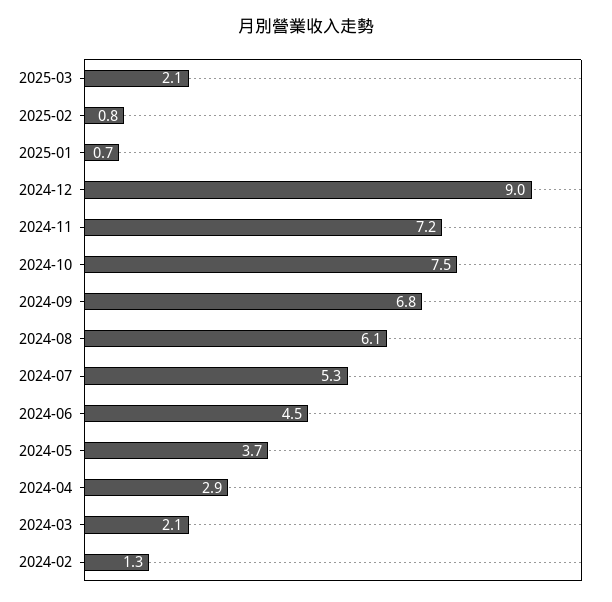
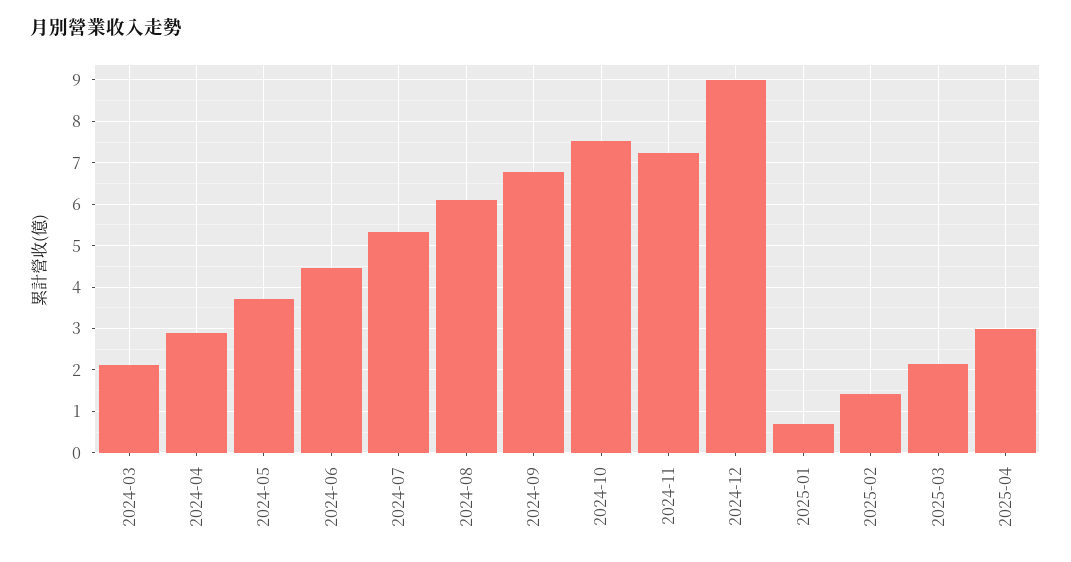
2025-02: 0.8 -> 1.4
2024-02: 1.3 -> none
2025-04: none -> 3

